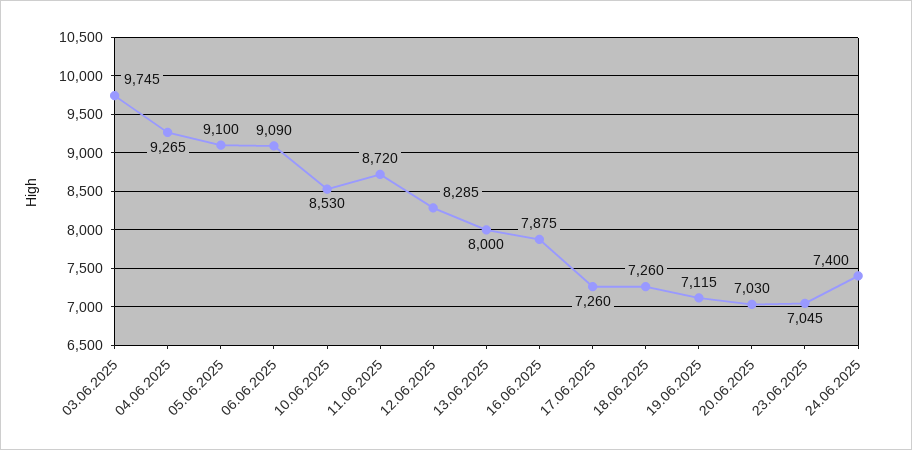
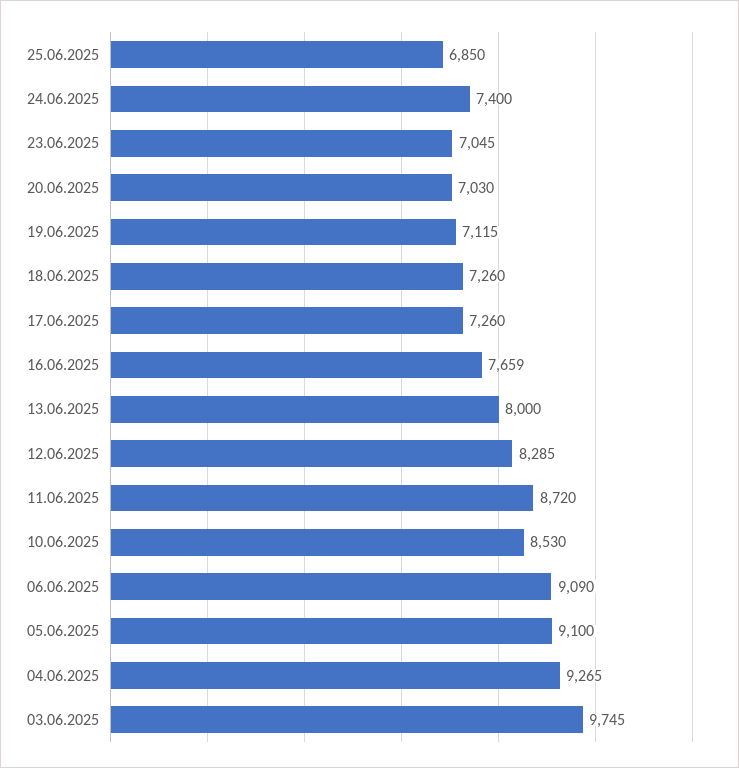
16.06.2025: 7875 -> 7659
25.06.2025: none -> 6850

